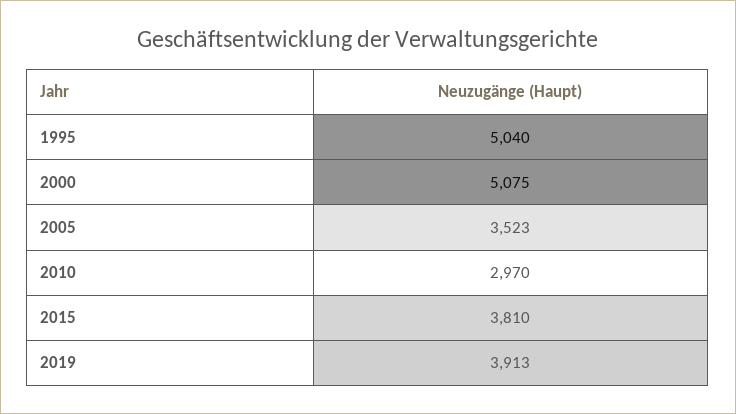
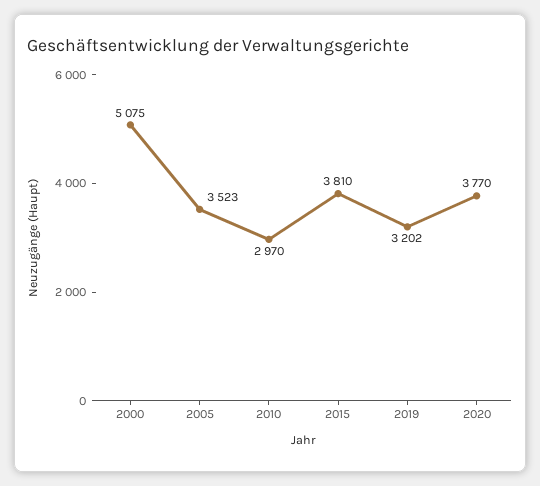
1995: 5040 -> none
2019: 3913 -> 3202
2020: none -> 3770

